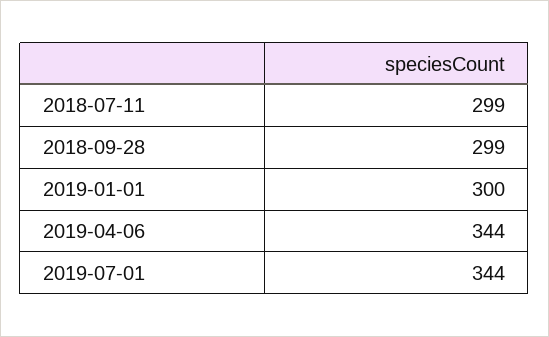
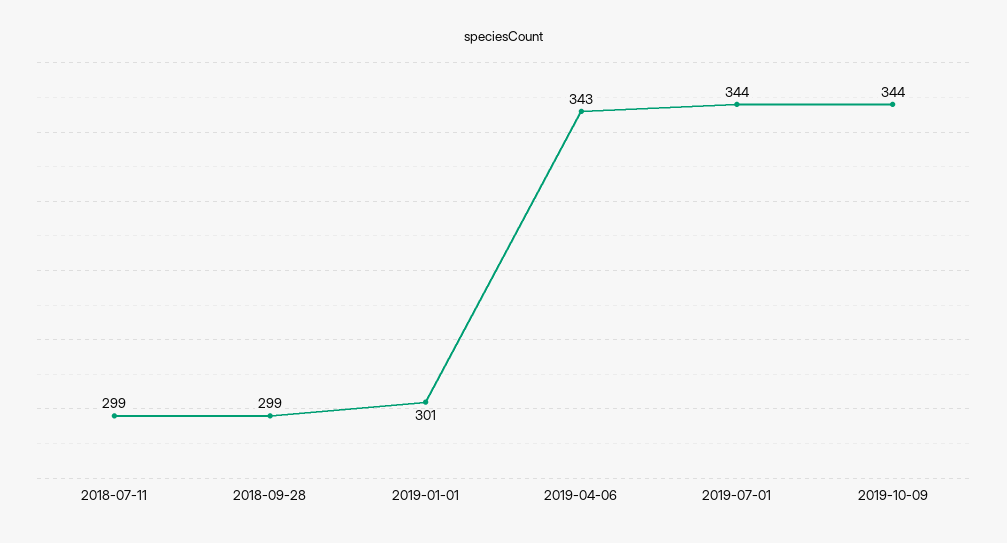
2019-01-01: 300 -> 301
2019-04-06: 344 -> 343
2019-10-09: none -> 344

